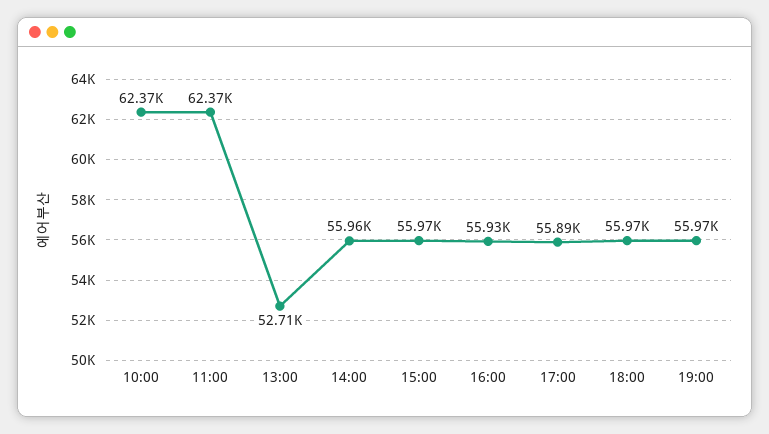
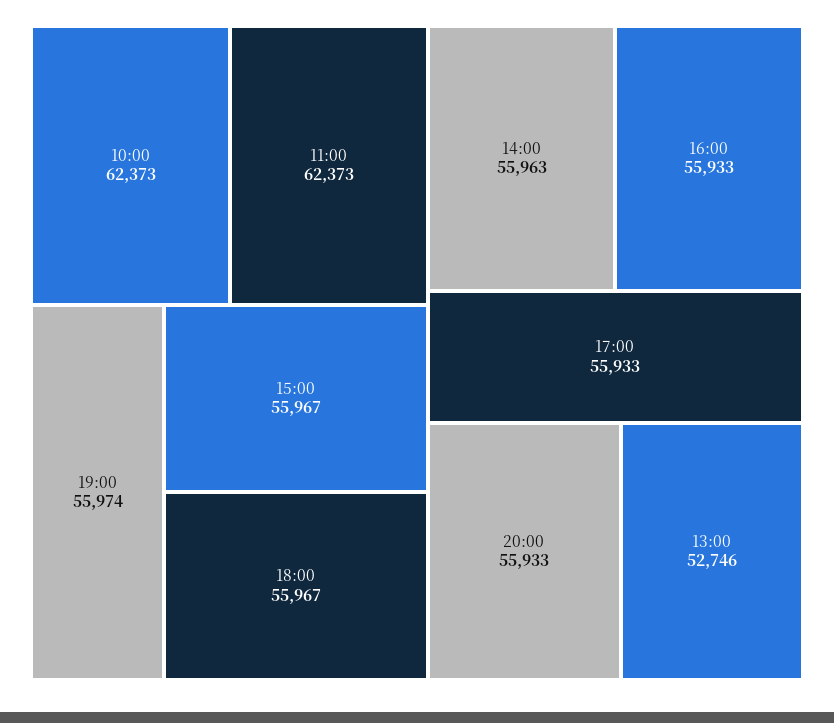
13:00: 52710 -> 52746
17:00: 55890 -> 55933
20:00: none -> 55933

